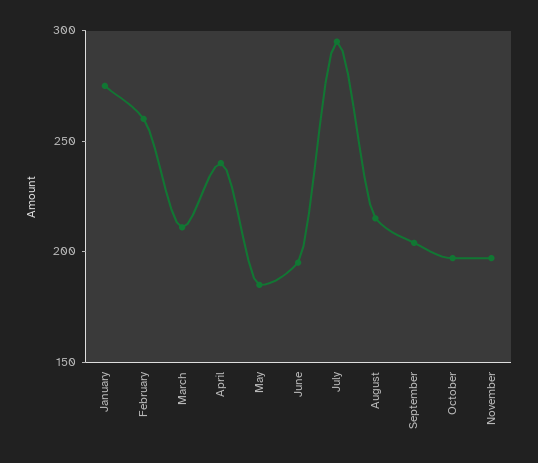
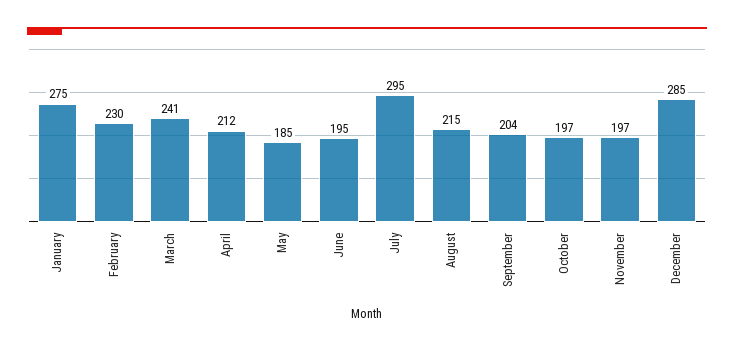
February: 260 -> 230
March: 210 -> 241
April: 240 -> 212
December: none -> 285

